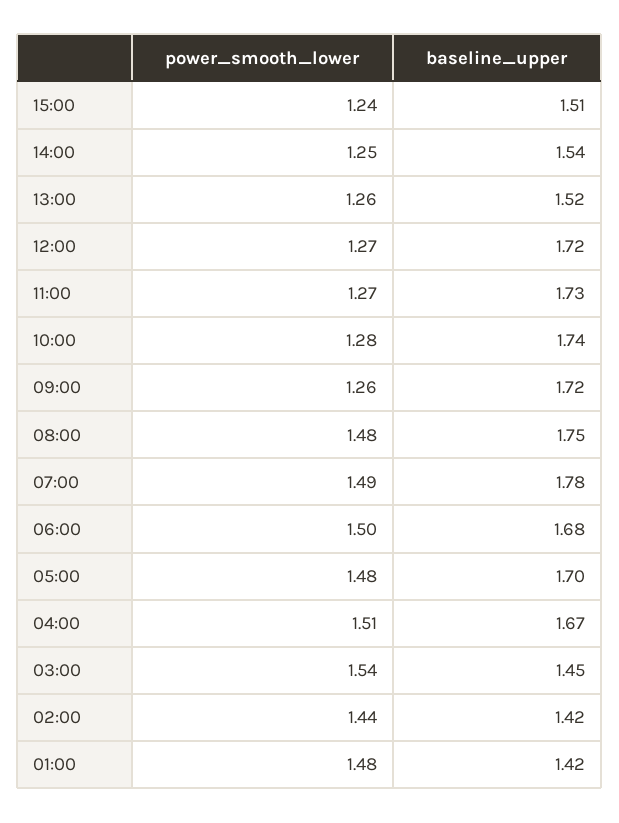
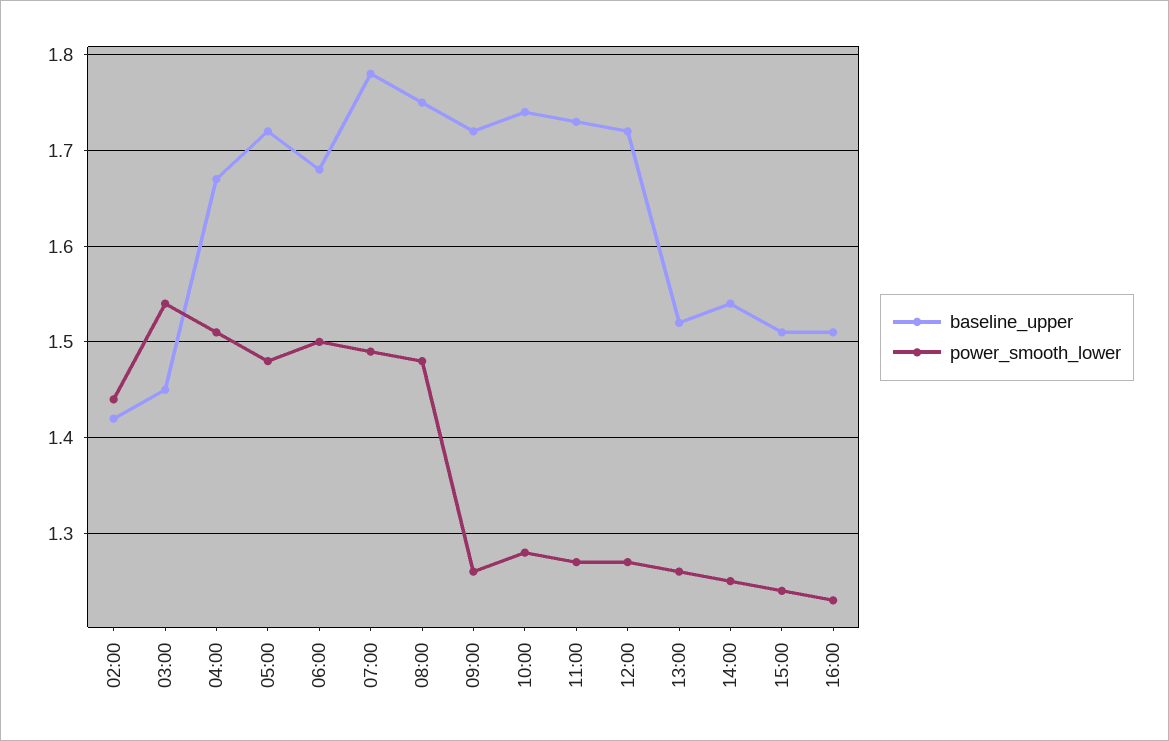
baseline_upper, 05:00: 1.7 -> 1.72
power_smooth_lower, 01:00: 1.48 -> none
baseline_upper, 01:00: 1.42 -> none
baseline_upper, 16:00: none -> 1.51
power_smooth_lower, 16:00: none -> 1.23

